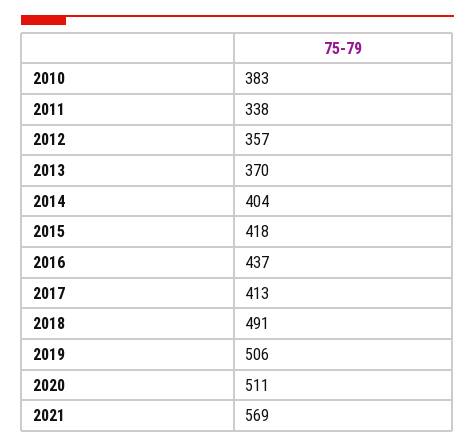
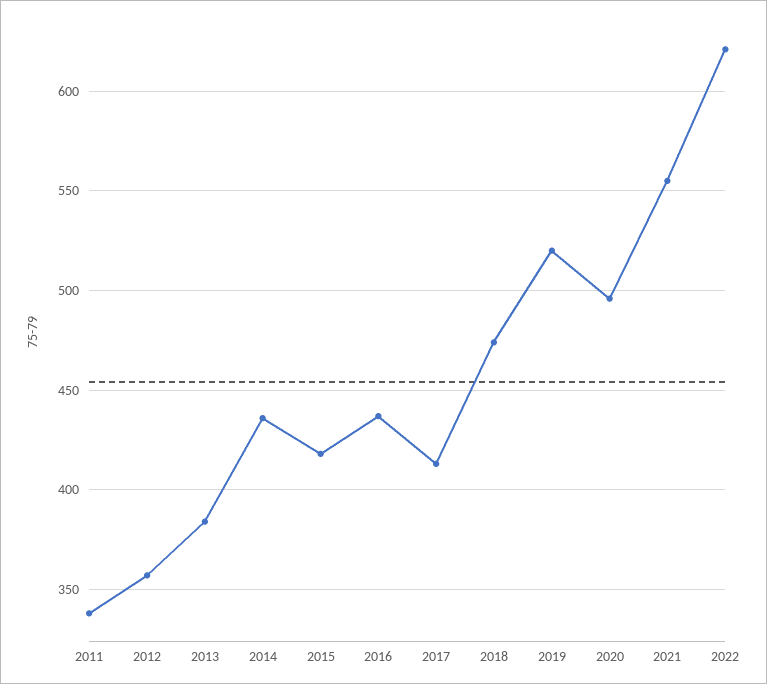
2010: 383 -> none
2013: 370 -> 385
2014: 404 -> 435
2018: 491 -> 475
2019: 506 -> 520
2020: 511 -> 495
2021: 569 -> 555
2022: none -> 620

